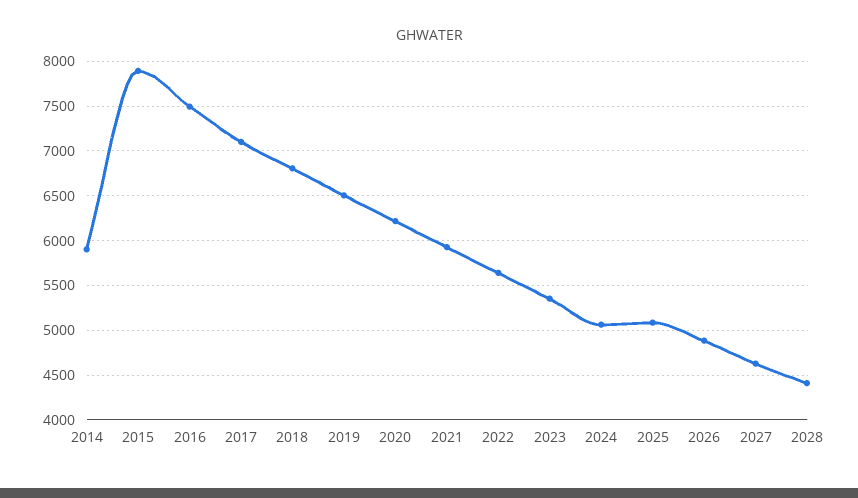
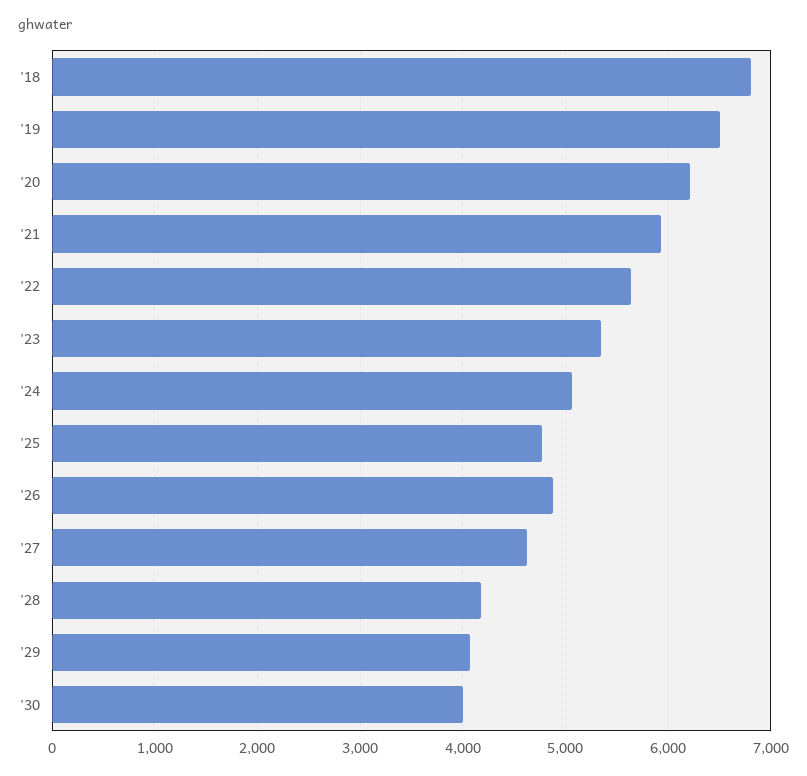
2014: 5900 -> none
2015: 7900 -> none
2016: 7500 -> none
2017: 7100 -> none
2025: 5100 -> 4800
2028: 4400 -> 4200
'29: none -> 4100
'30: none -> 4000

